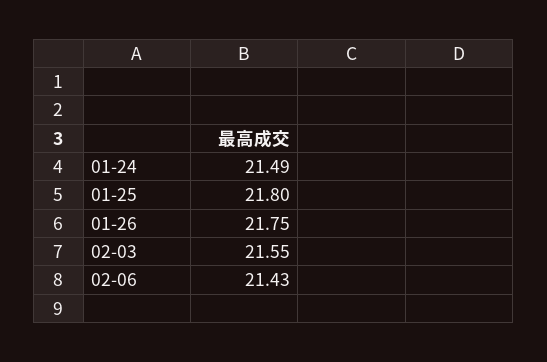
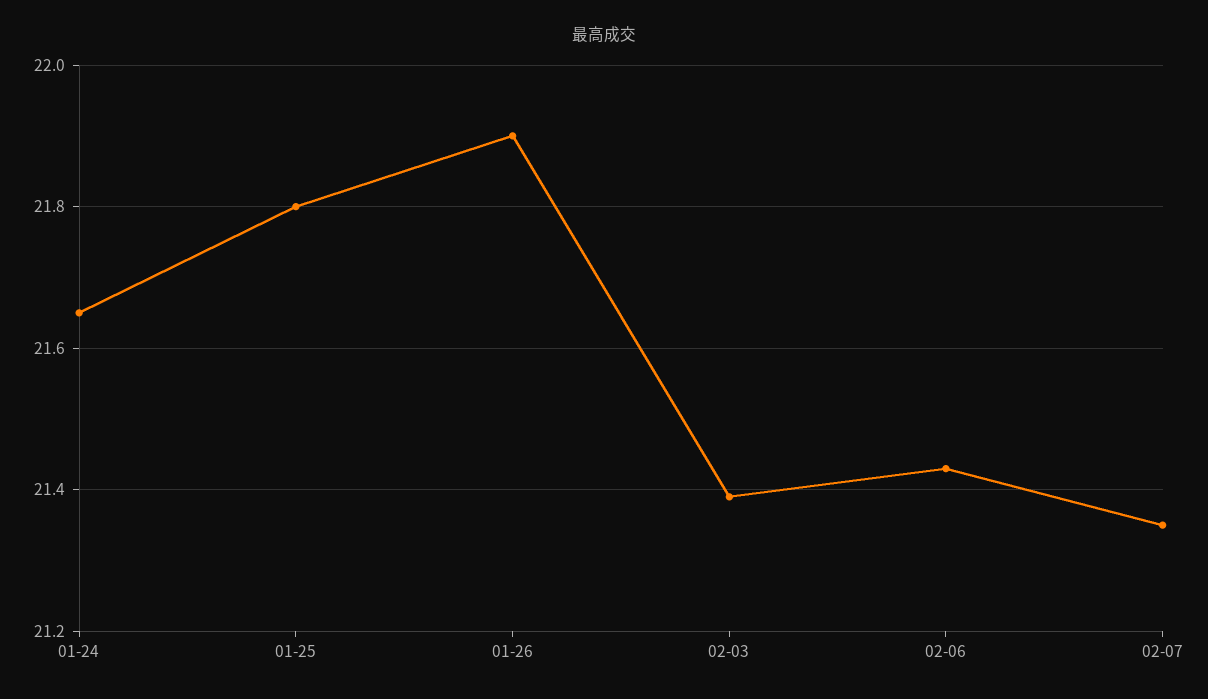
01-24: 21.49 -> 21.65
01-26: 21.75 -> 21.9
02-03: 21.55 -> 21.4
02-07: none -> 21.35

